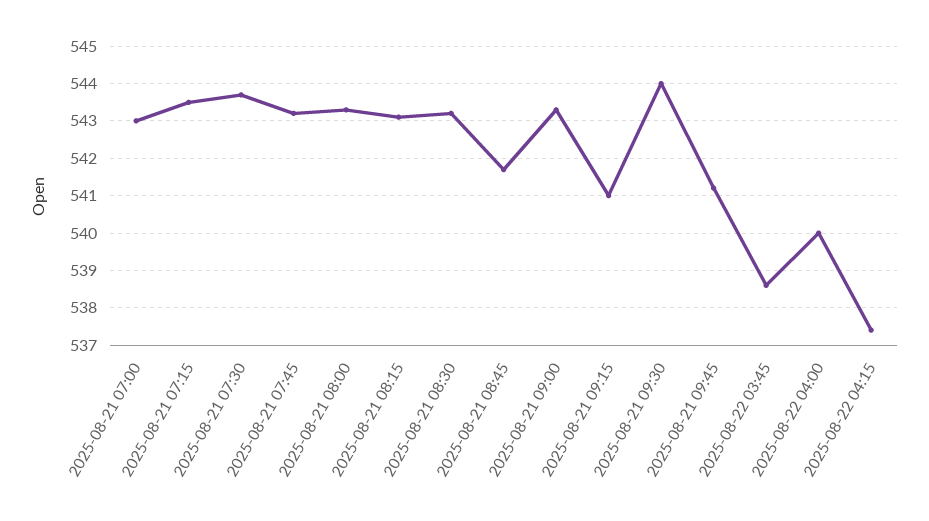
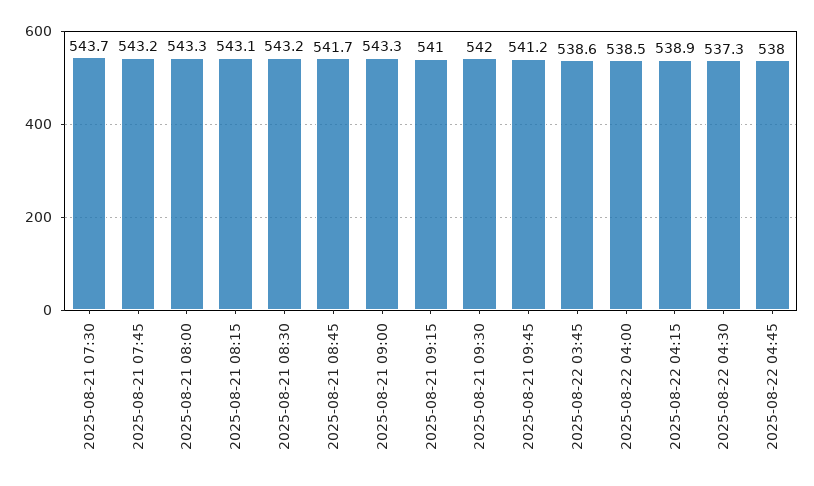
2025-08-21 07:00: 543 -> none
2025-08-21 07:15: 543.5 -> none
2025-08-21 09:30: 544 -> 542
2025-08-22 04:00: 540 -> 538.5
2025-08-22 04:15: 537.5 -> 538.9
2025-08-22 04:30: none -> 537.3
2025-08-22 04:45: none -> 538

